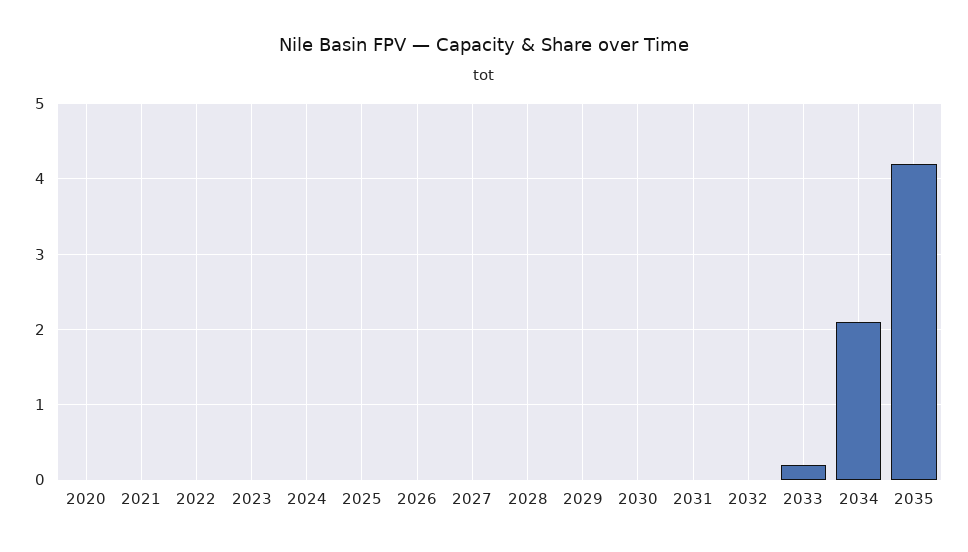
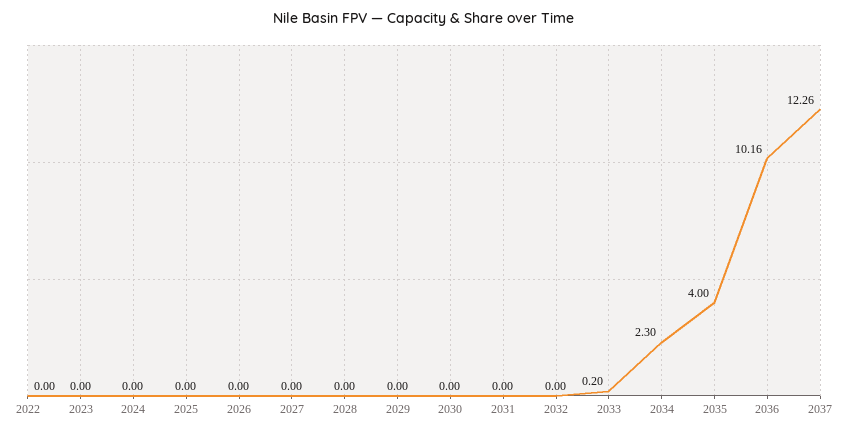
2020: 0 -> none
2021: 0 -> none
2034: 2.1 -> 2.3
2035: 4.2 -> 4
2036: none -> 10.16
2037: none -> 12.26

